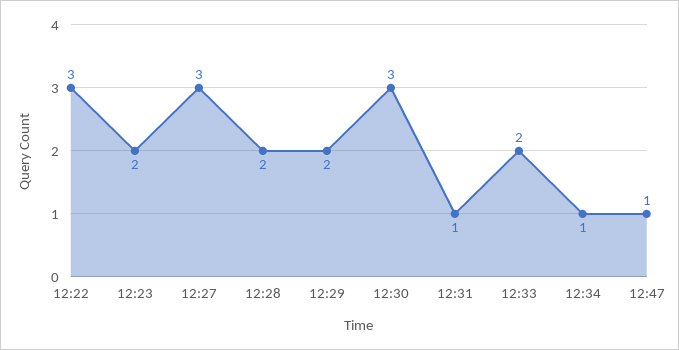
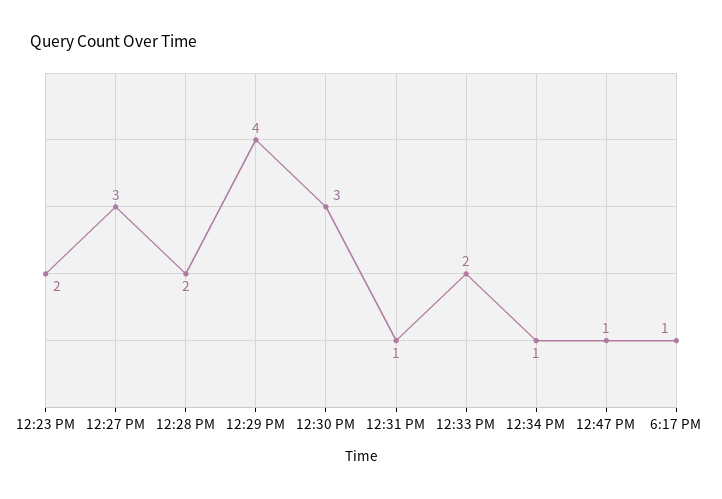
12:22: 3 -> none
12:29: 2 -> 4
6:17 PM: none -> 1

